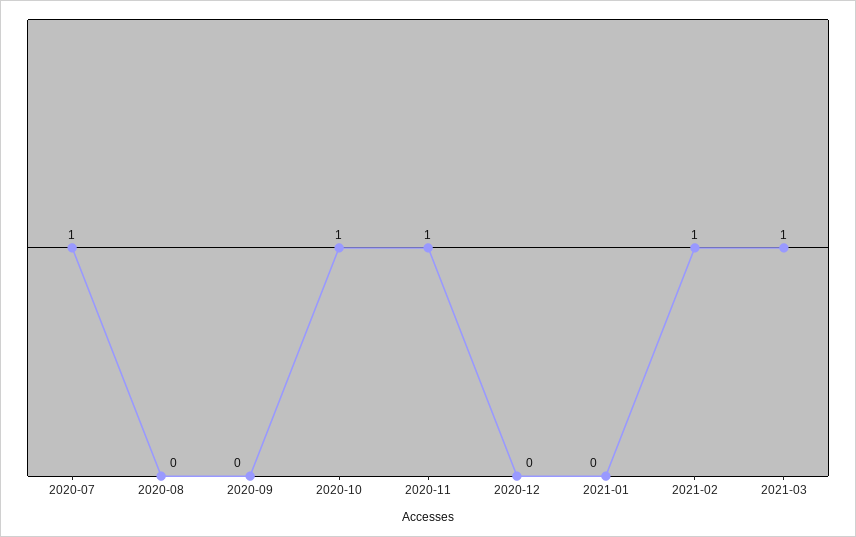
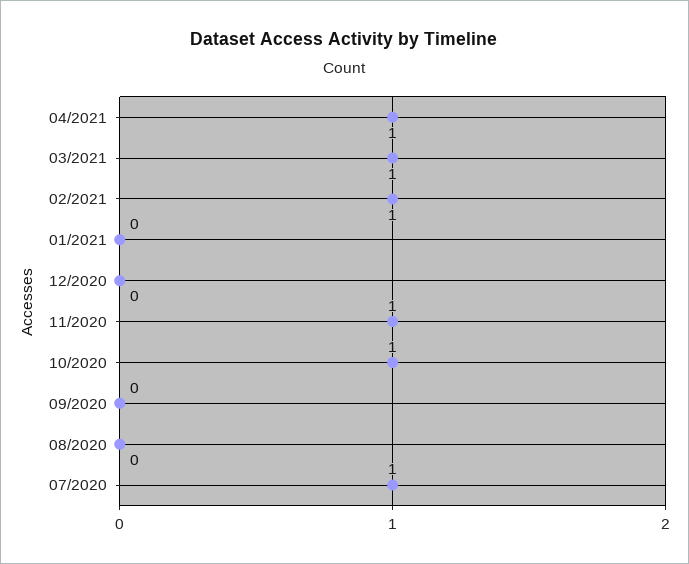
04/2021: none -> 1

